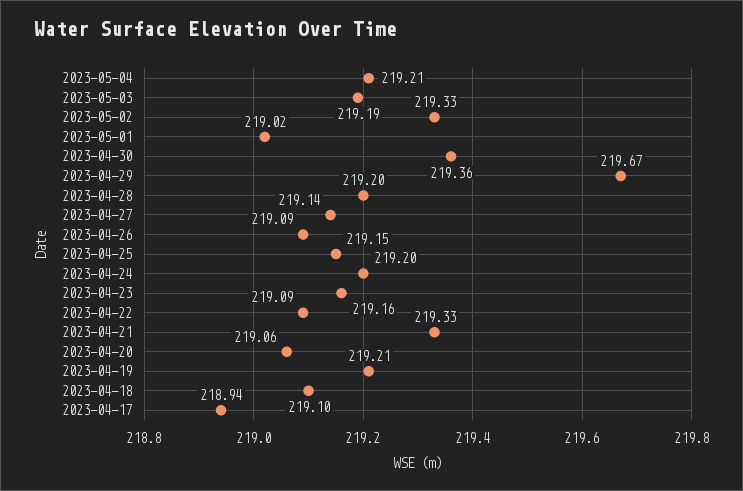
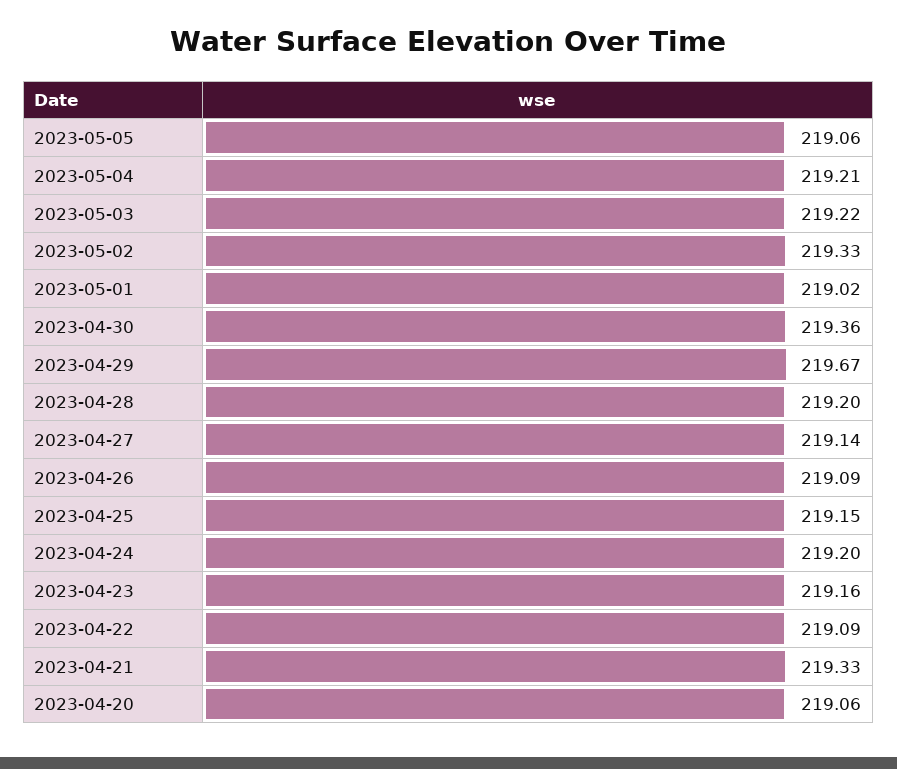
2023-05-03: 219.19 -> 219.22
2023-04-19: 219.21 -> none
2023-04-18: 219.1 -> none
2023-04-17: 218.94 -> none
2023-05-05: none -> 219.06

